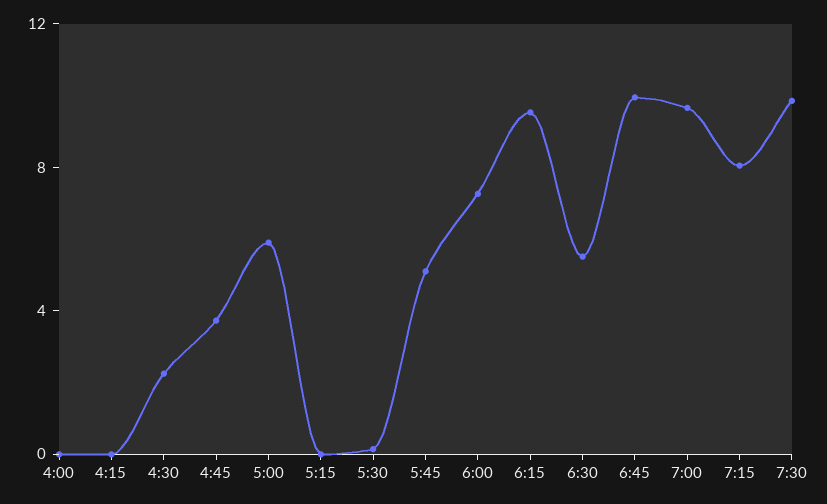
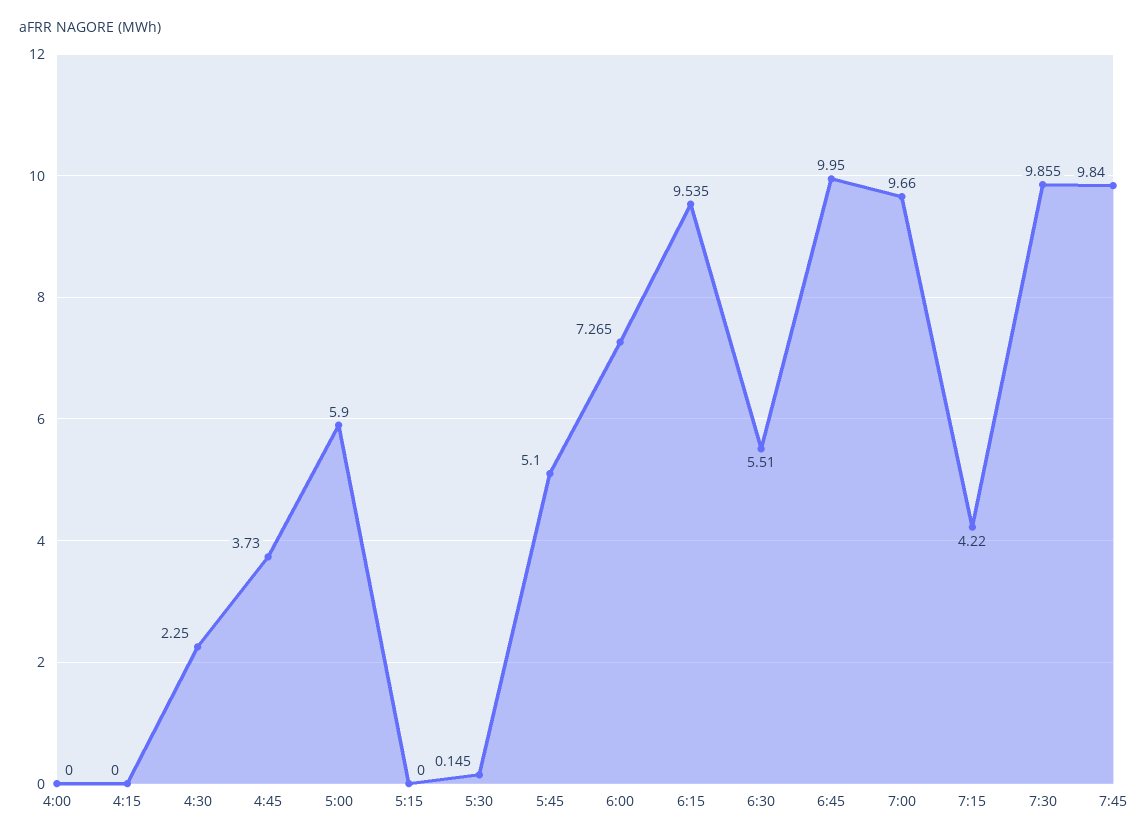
7:15: 8 -> 4.22
7:45: none -> 9.84

